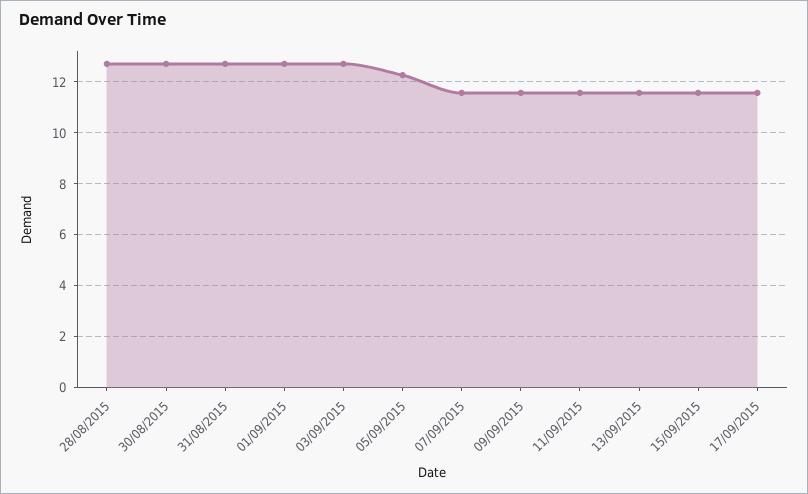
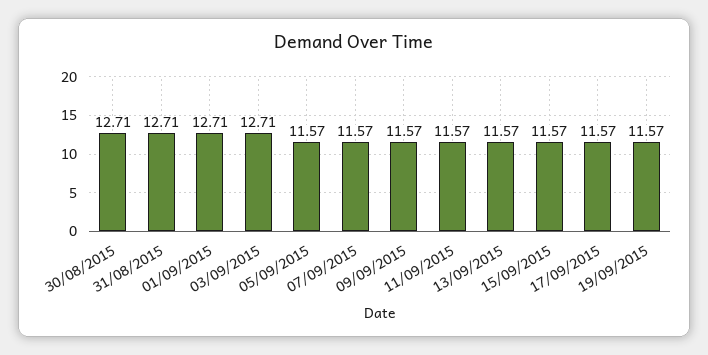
28/08/2015: 12.75 -> none
05/09/2015: 12.25 -> 11.57
19/09/2015: none -> 11.57

